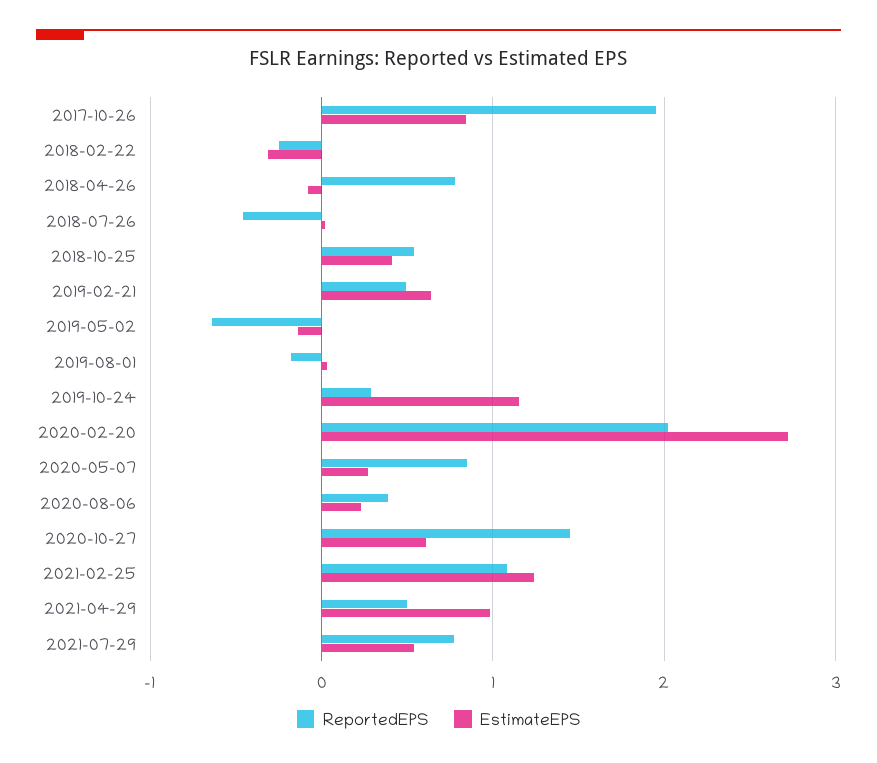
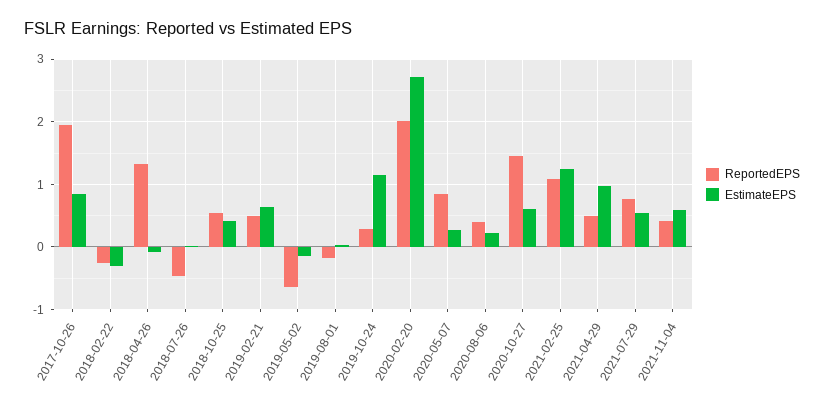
ReportedEPS, 2018-04-26: 0.8 -> 1.3
ReportedEPS, 2021-11-04: none -> 0.4
EstimateEPS, 2021-11-04: none -> 0.6

